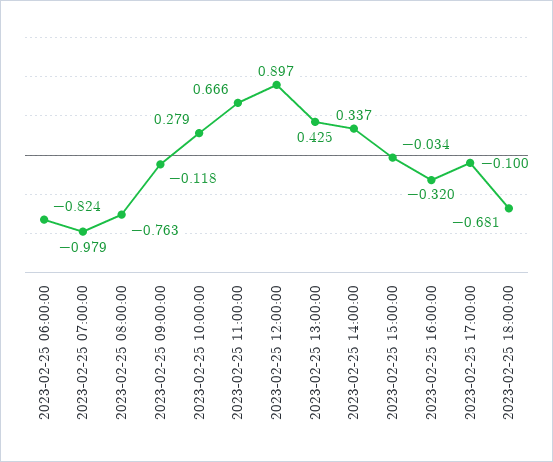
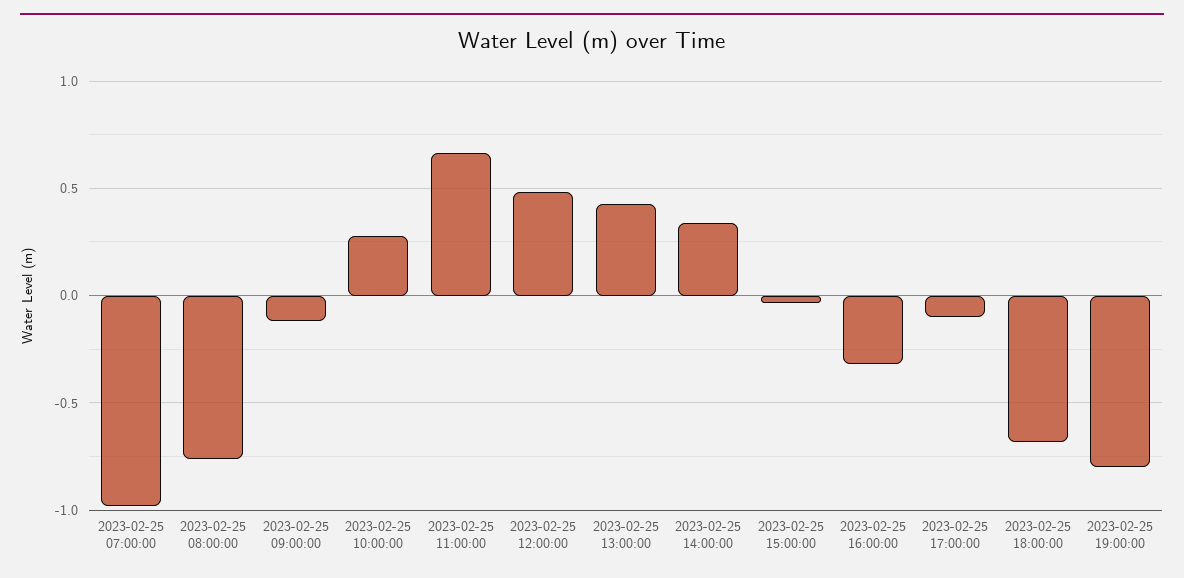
2023-02-25 06:00:00: -0.824 -> none
2023-02-25 12:00:00: 0.897 -> 0.5
2023-02-25 19:00:00: none -> -0.8

